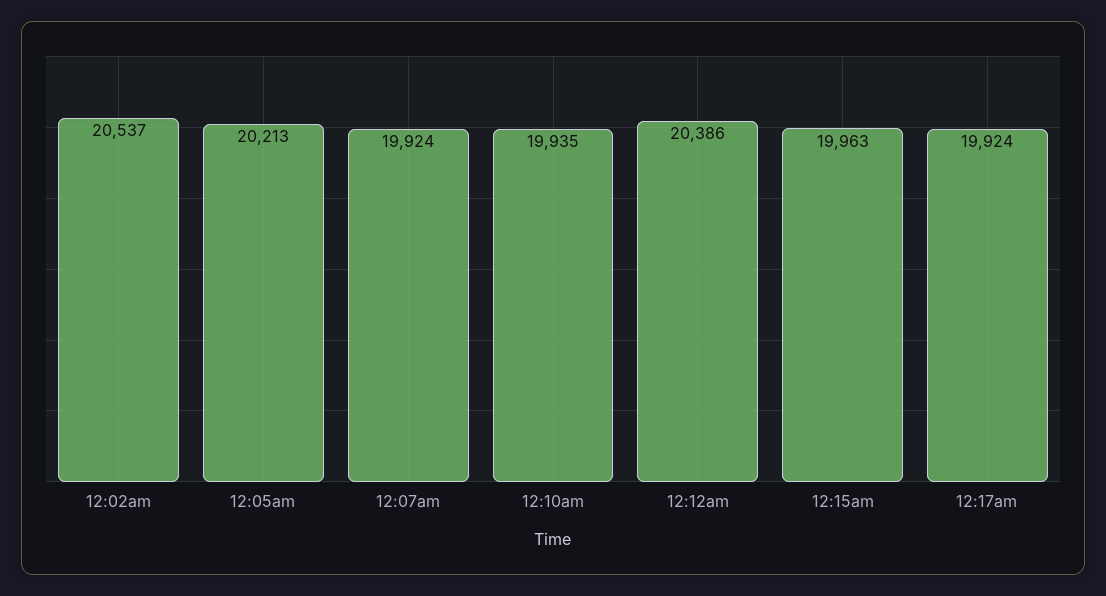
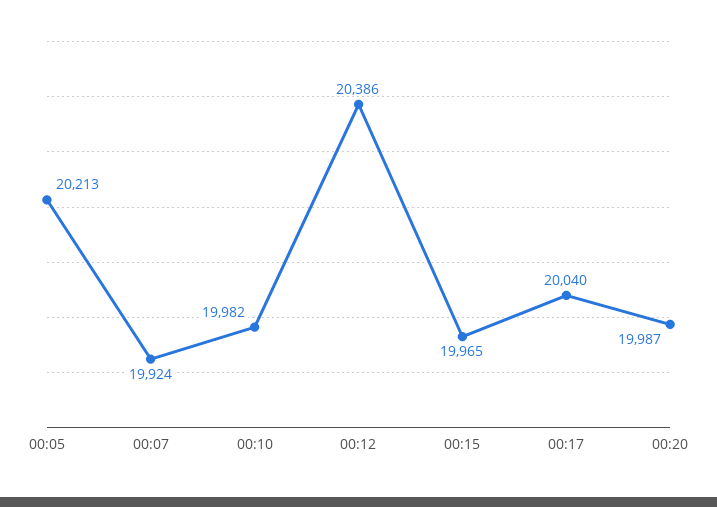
12:02am: 20537 -> none
12:10am: 19935 -> 19982
12:15am: 19963 -> 19965
12:17am: 19924 -> 20040
00:20: none -> 19987

